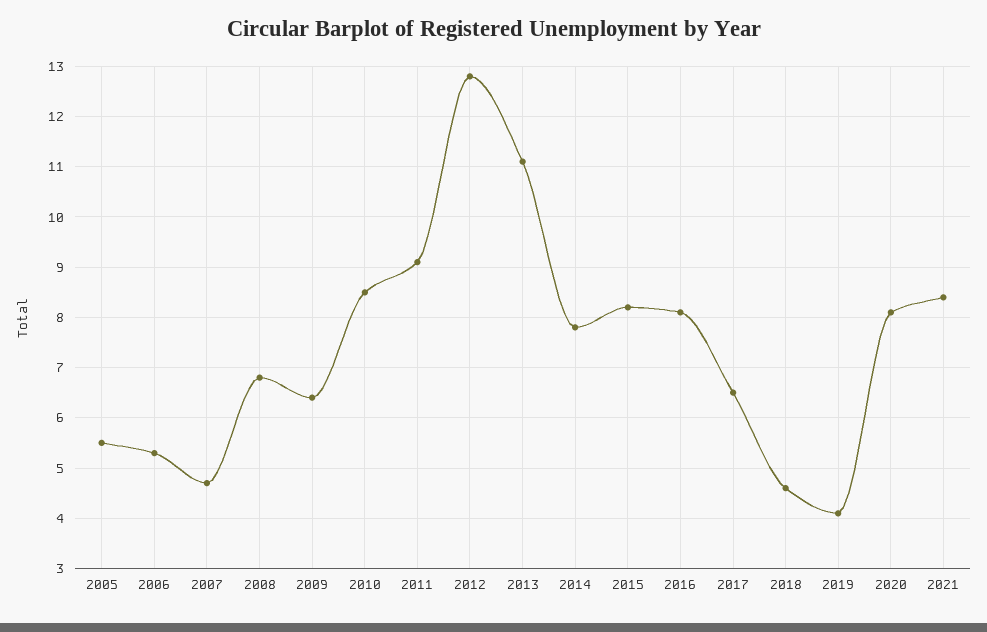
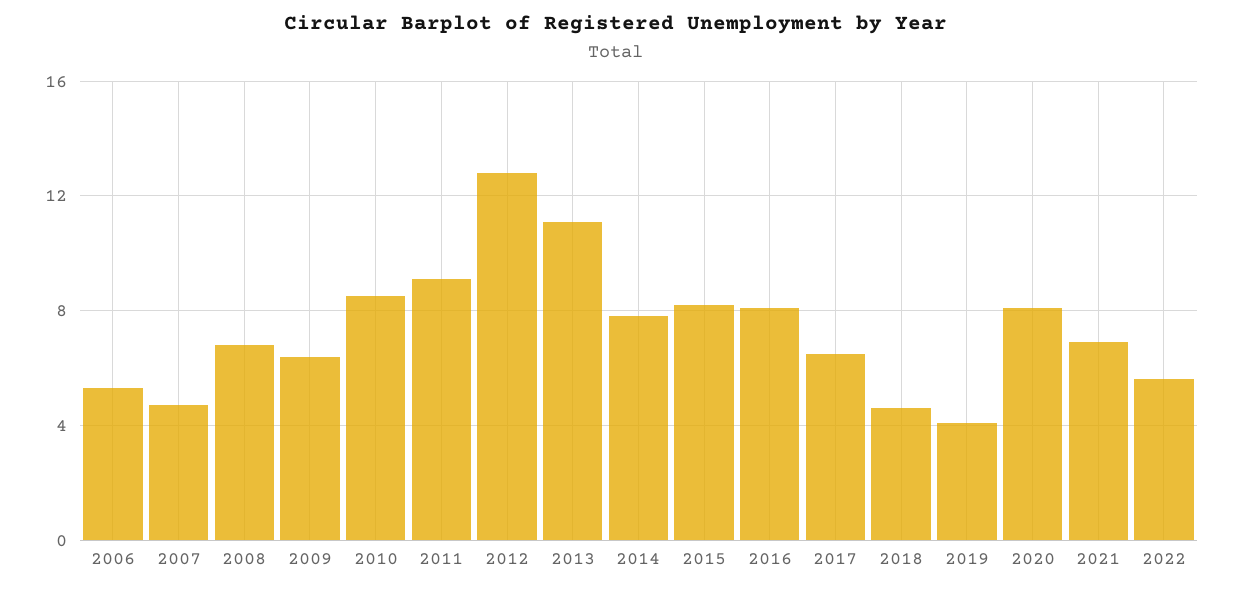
2005: 5.5 -> none
2021: 8.5 -> 7
2022: none -> 5.5

